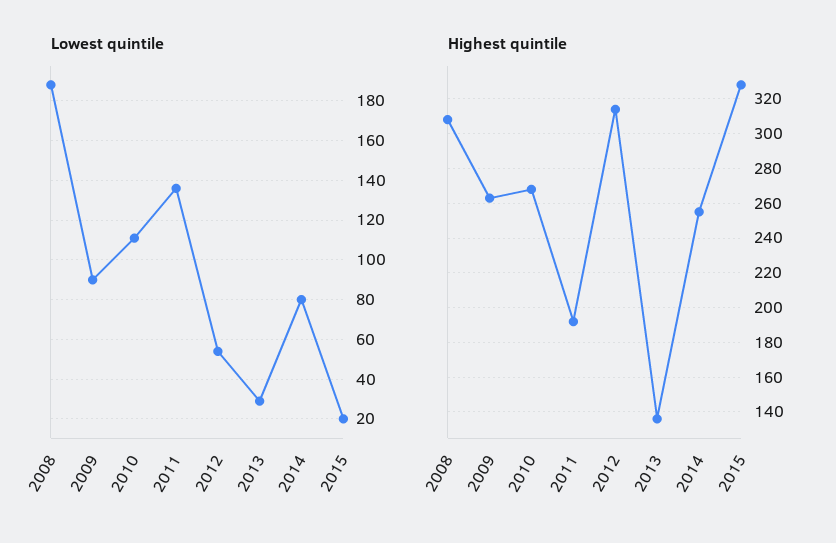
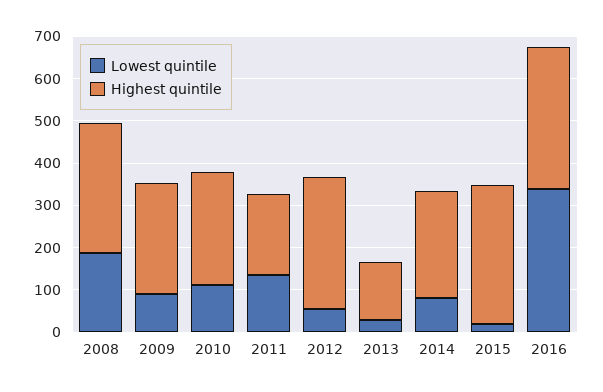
Lowest quintile, 2016: none -> 340
Highest quintile, 2016: none -> 340

